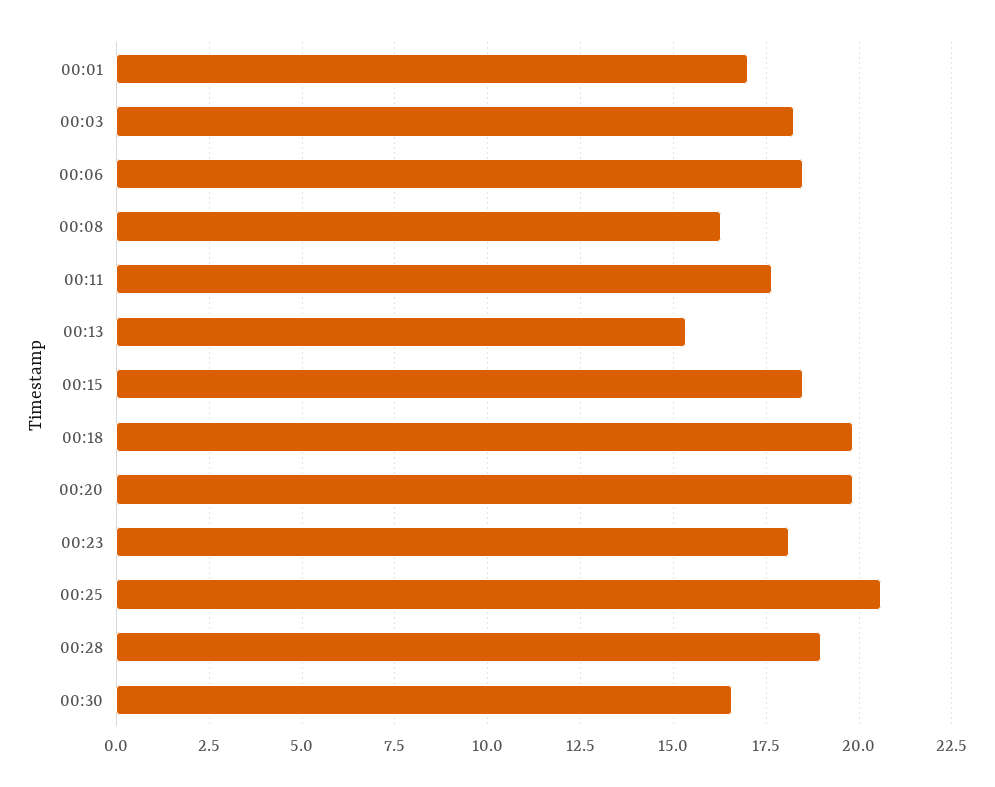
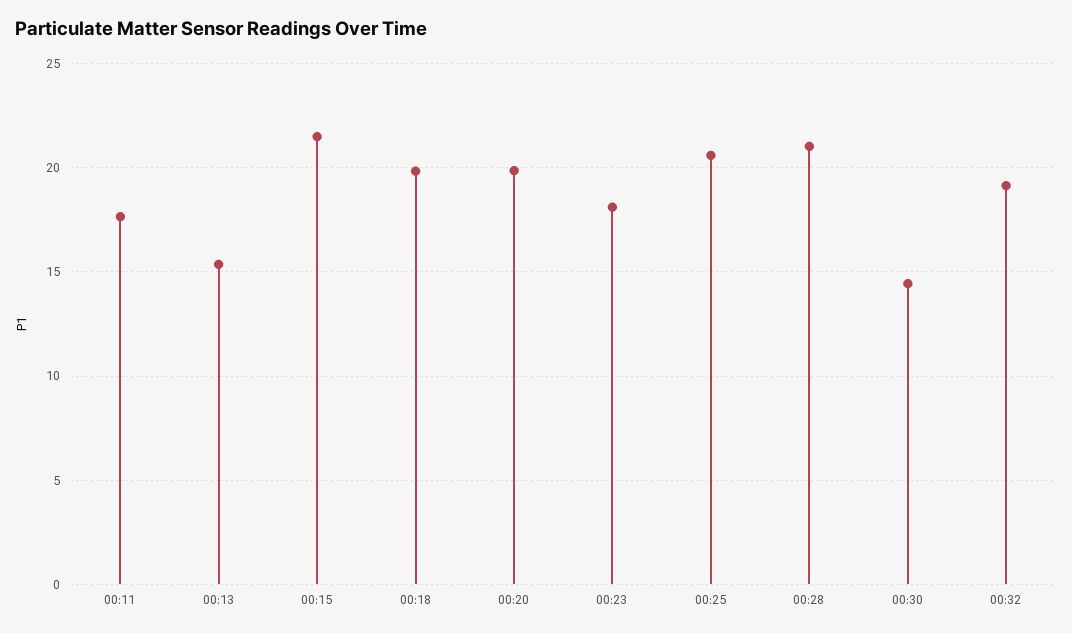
00:01: 17 -> none
00:03: 18.25 -> none
00:06: 18.5 -> none
00:08: 16.25 -> none
00:15: 18.5 -> 21.5
00:28: 19 -> 21
00:30: 16.5 -> 14.5
00:32: none -> 19

